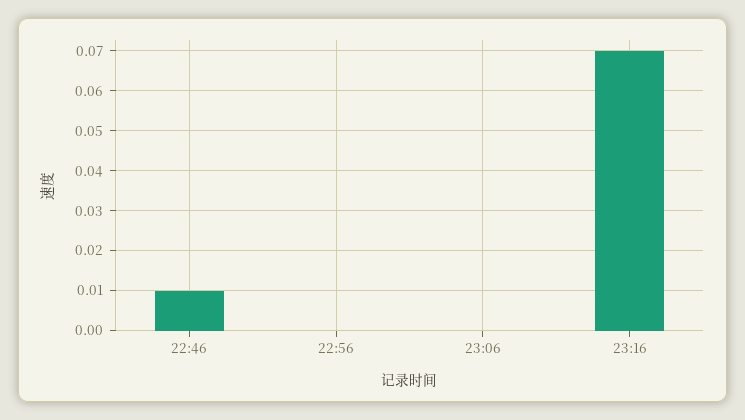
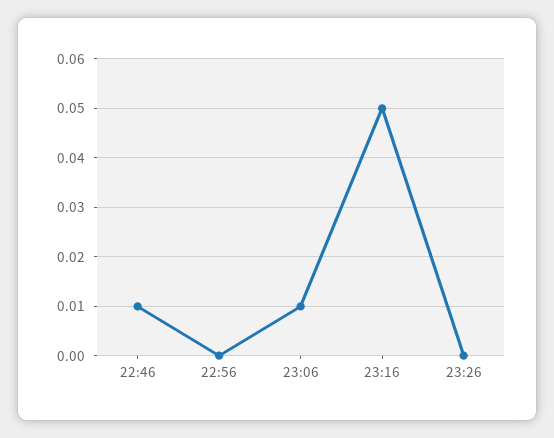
23:06: 0 -> 0.01
23:16: 0.07 -> 0.05
23:26: none -> 0

